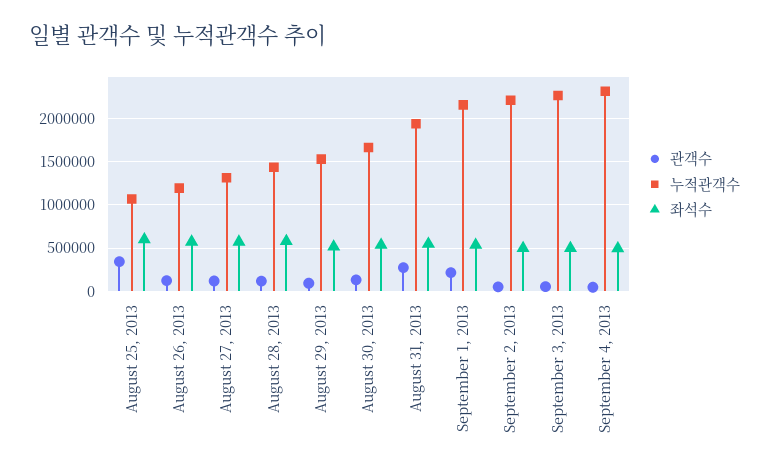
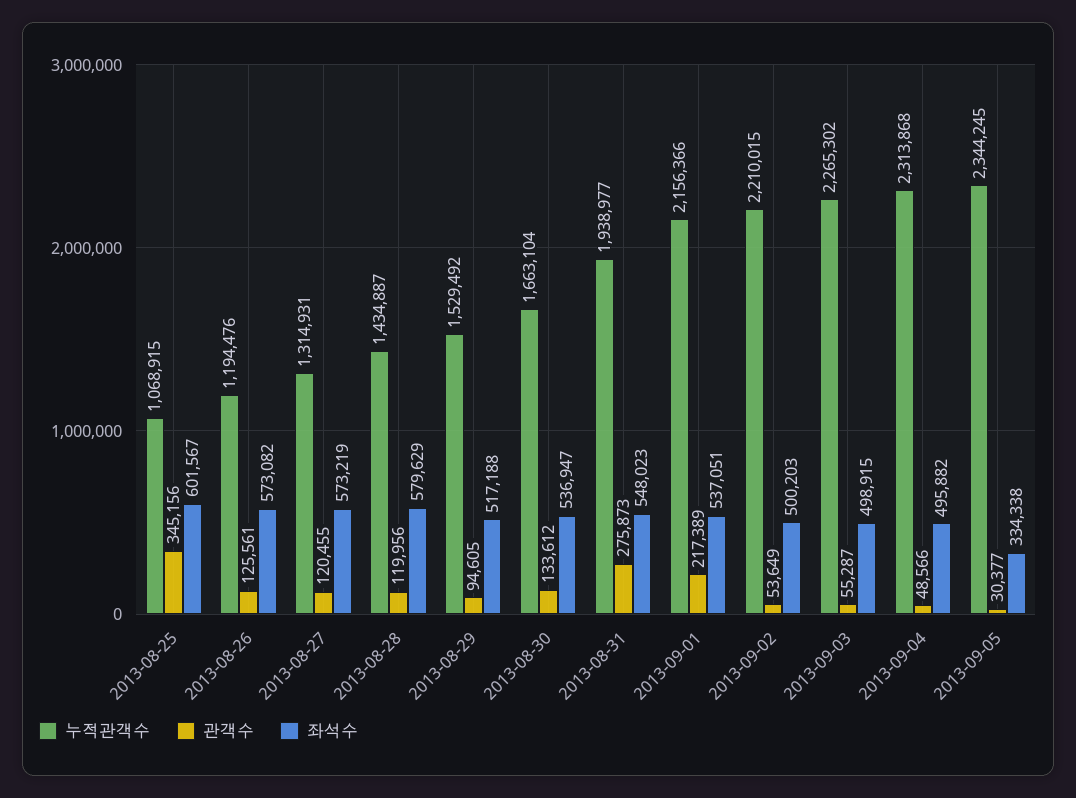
누적관객수, 2013-09-05: none -> 2344245
관객수, 2013-09-05: none -> 30377
좌석수, 2013-09-05: none -> 334338

